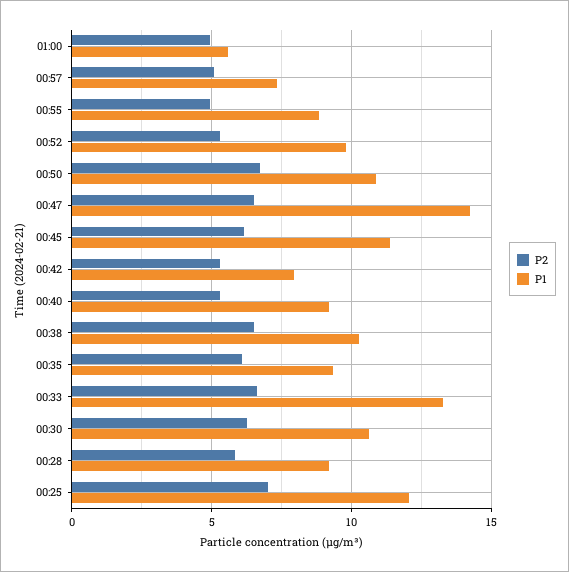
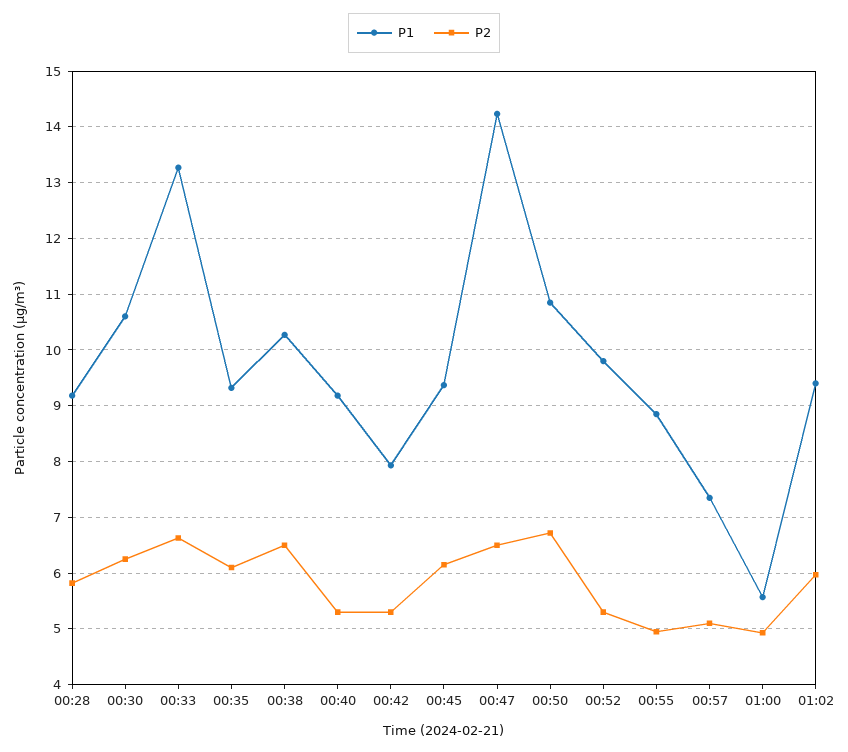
P1, 00:45: 11.5 -> 9.4
P2, 00:25: 7 -> none
P1, 00:25: 12 -> none
P1, 01:02: none -> 9.4
P2, 01:02: none -> 6

